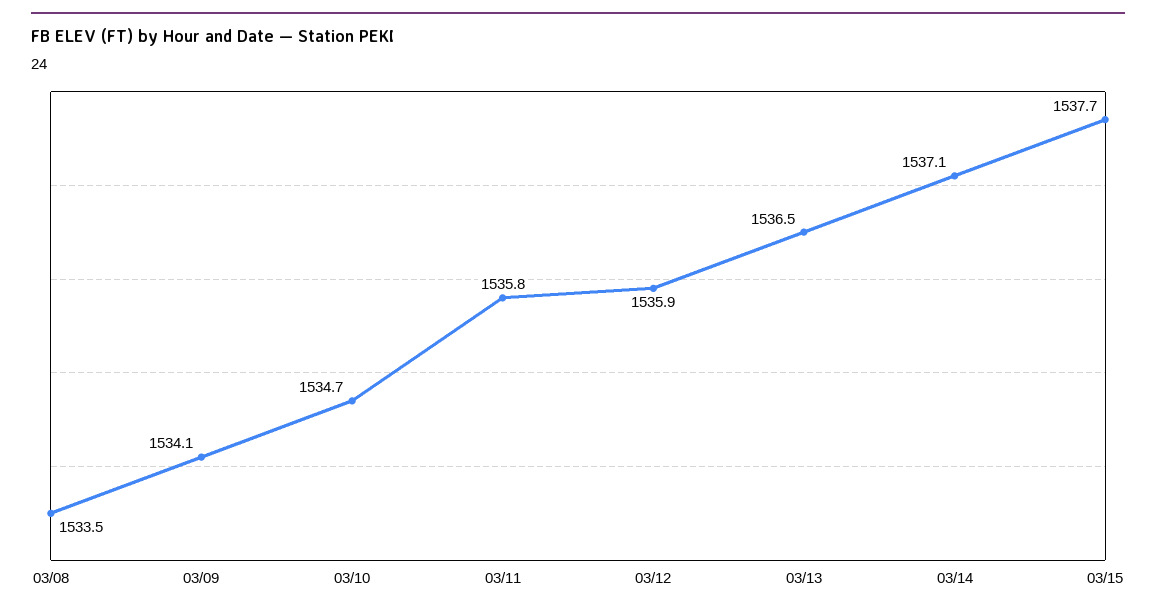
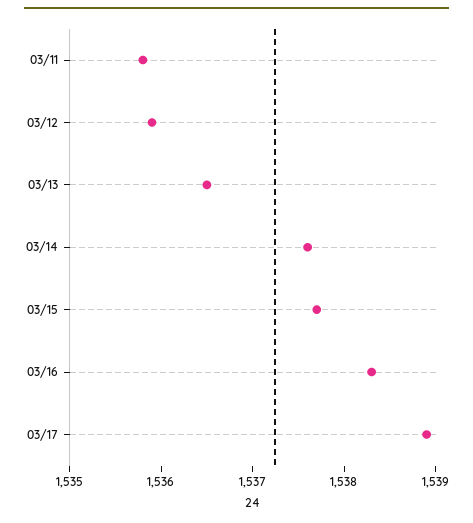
03/08: 1533.5 -> none
03/09: 1534.1 -> none
03/10: 1534.7 -> none
03/14: 1537.1 -> 1537.6
03/16: none -> 1538.3
03/17: none -> 1538.9

